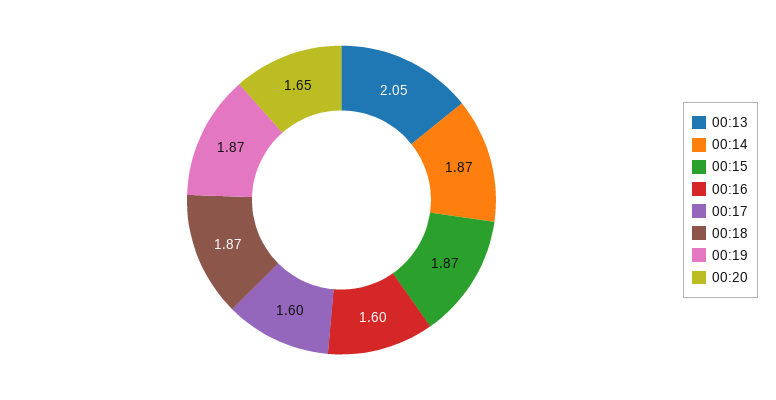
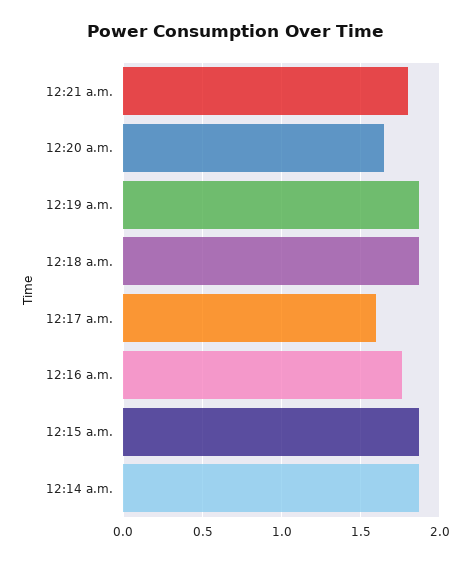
00:13: 2.05 -> none
00:16: 1.6 -> 1.75
12:21 a.m.: none -> 1.8

